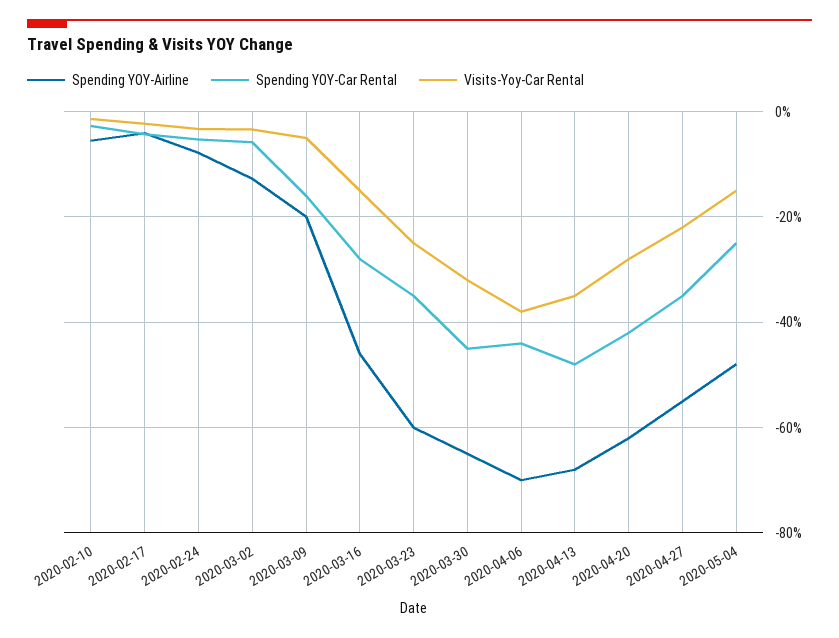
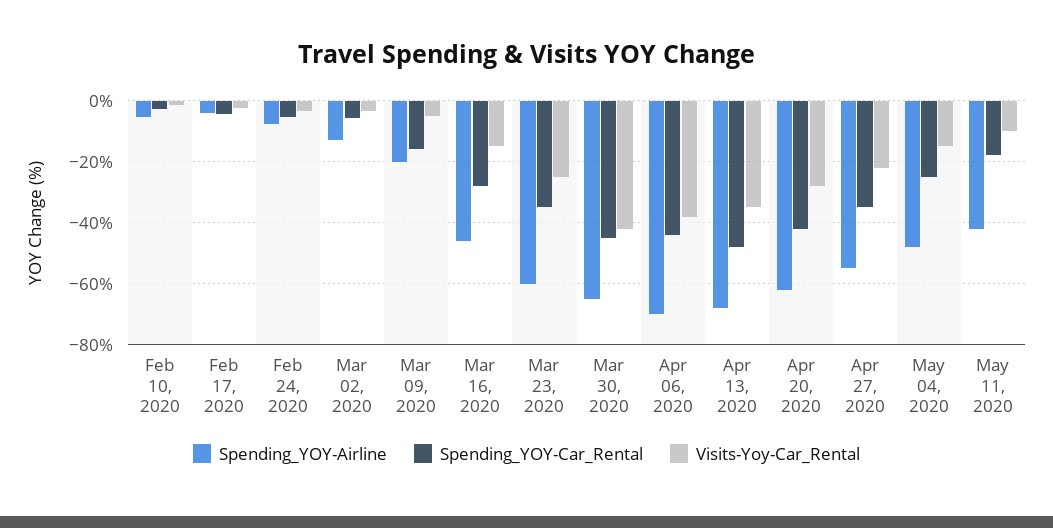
Visits-Yoy-Car Rental, 2020-03-30: -32 -> -42
Spending YOY-Airline, May 11, 2020: none -> -42
Spending YOY-Car Rental, May 11, 2020: none -> -18
Visits-Yoy-Car Rental, May 11, 2020: none -> -10

